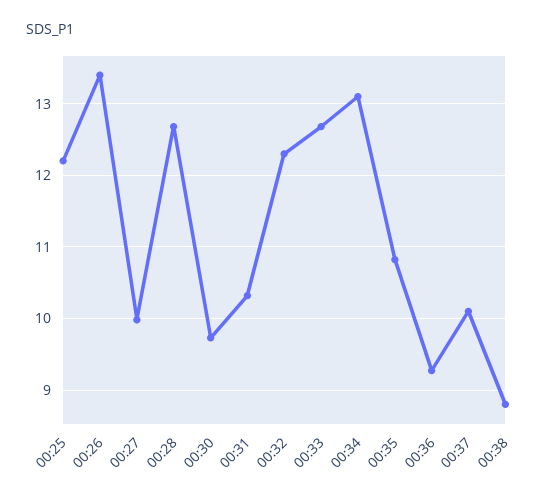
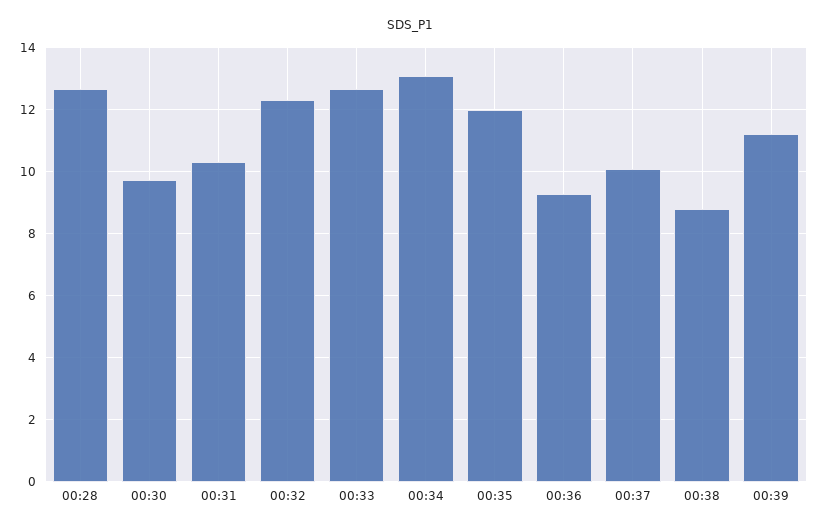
00:25: 12.2 -> none
00:26: 13.4 -> none
00:27: 10 -> none
00:35: 10.8 -> 12
00:39: none -> 11.2

